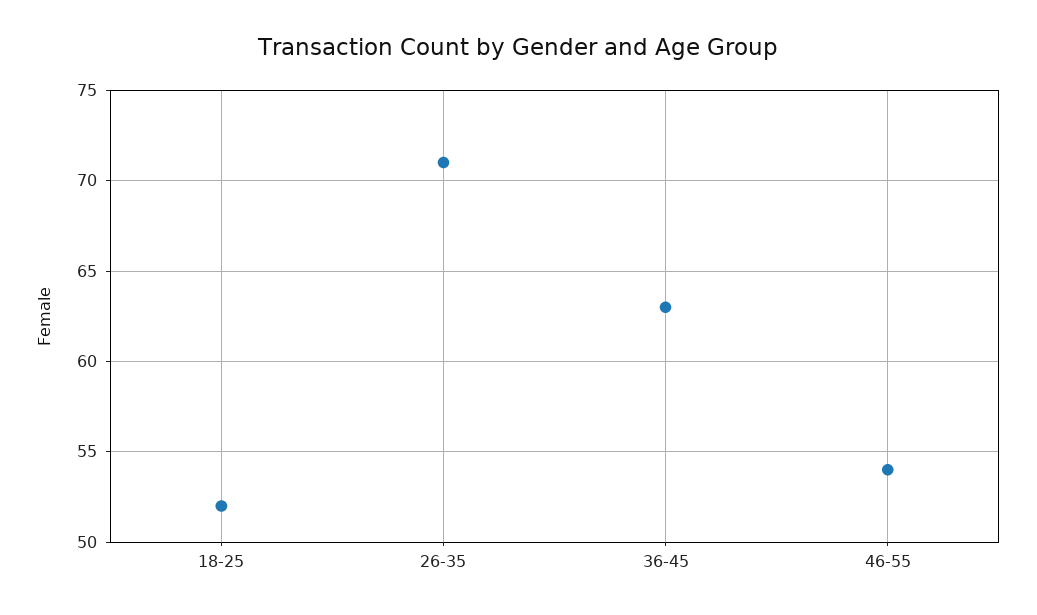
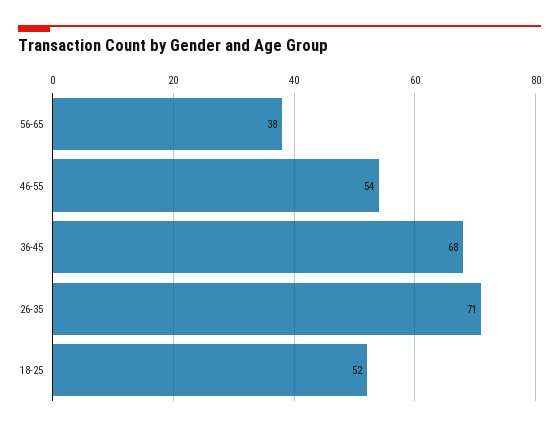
36-45: 63 -> 68
56-65: none -> 38

